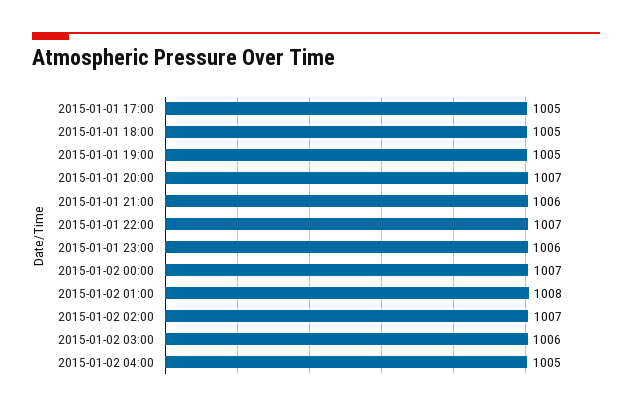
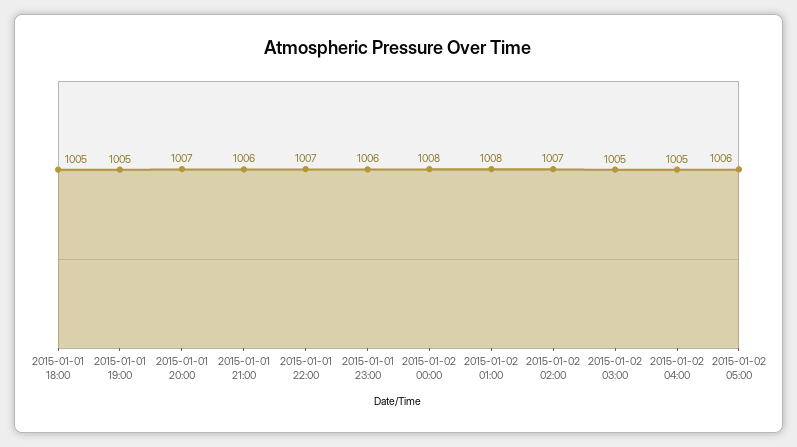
2015-01-01 17:00: 1005 -> none
2015-01-02 00:00: 1007 -> 1008
2015-01-02 03:00: 1006 -> 1005
2015-01-02 05:00: none -> 1006

